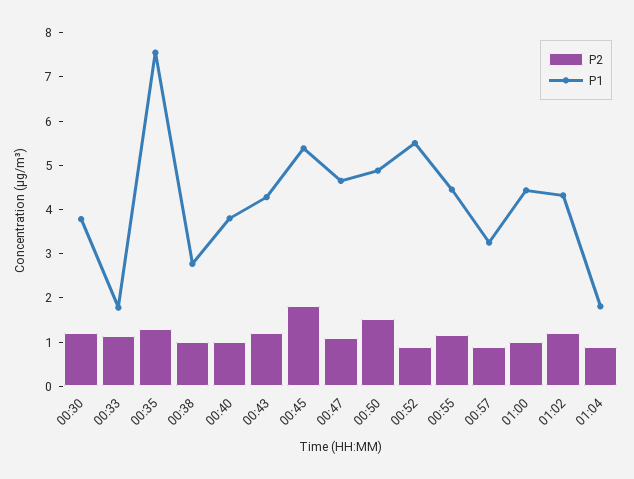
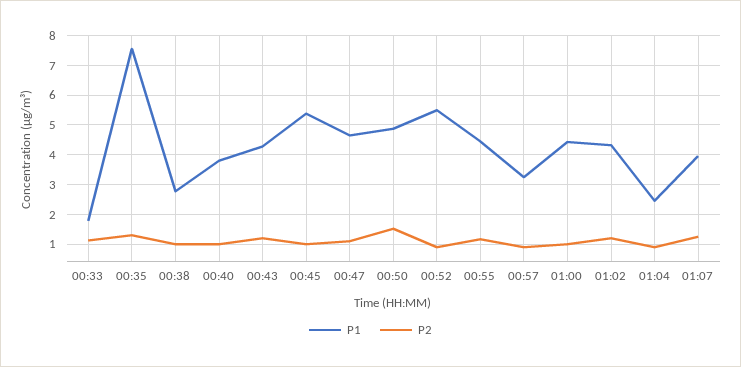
P2, 00:30: 1.2 -> none
P1, 00:30: 3.8 -> none
P2, 00:45: 1.8 -> 1
P1, 01:04: 1.8 -> 2.5
P1, 01:07: none -> 4
P2, 01:07: none -> 1.25

